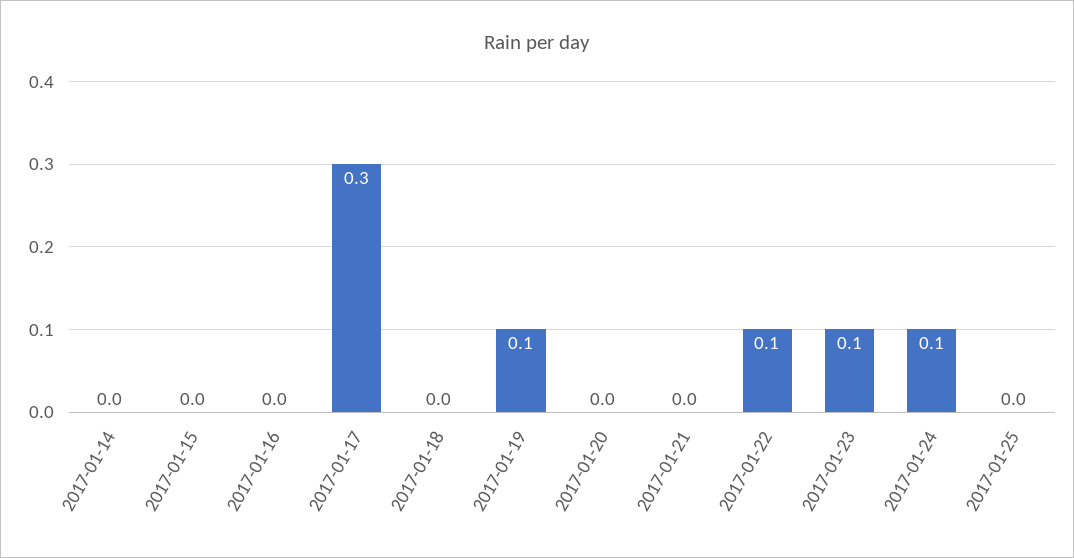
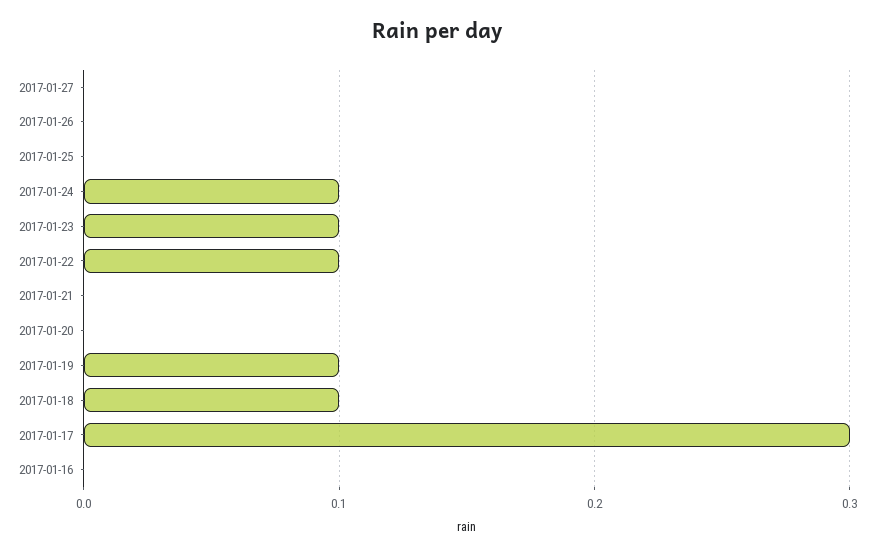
2017-01-14: 0 -> none
2017-01-15: 0 -> none
2017-01-18: 0 -> 0.1
2017-01-27: none -> 0
2017-01-26: none -> 0

